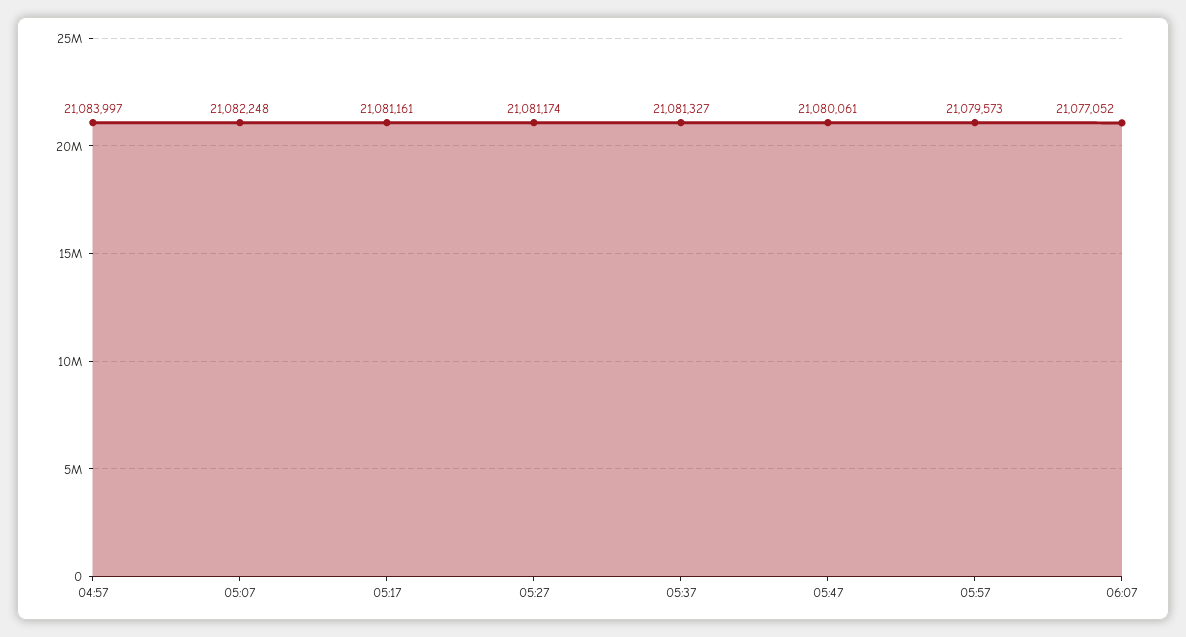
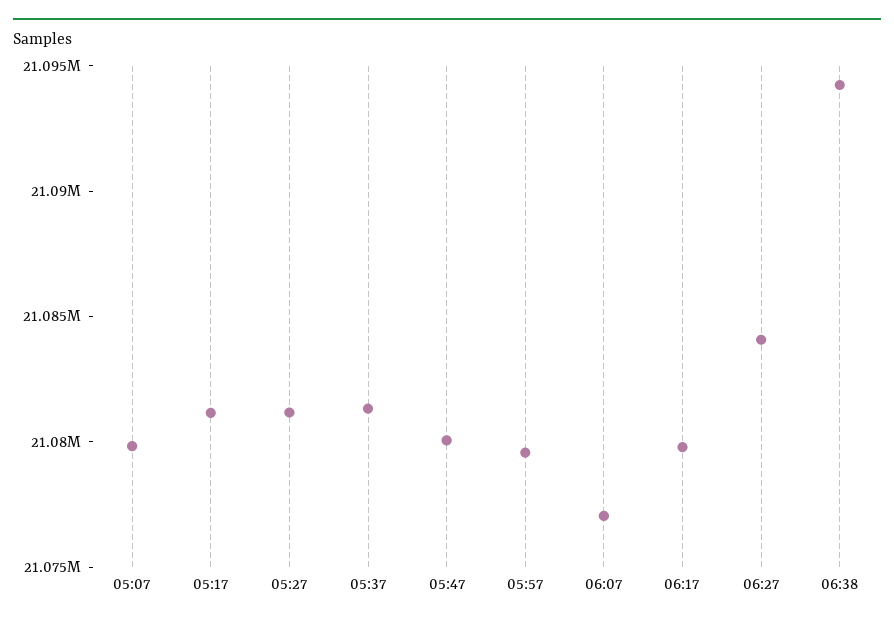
04:57: 21083997 -> none
05:07: 21082248 -> 21080000
06:17: none -> 21080000
06:27: none -> 21084000
06:38: none -> 21094000

